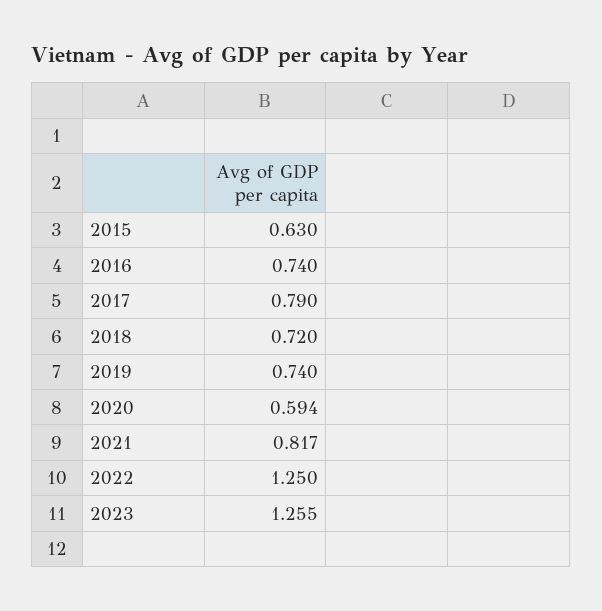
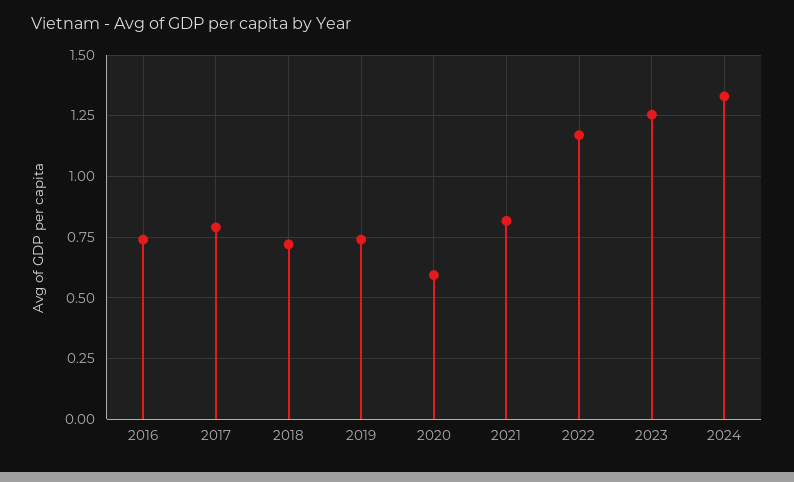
2015: 0.63 -> none
2022: 1.25 -> 1.175
2024: none -> 1.325

